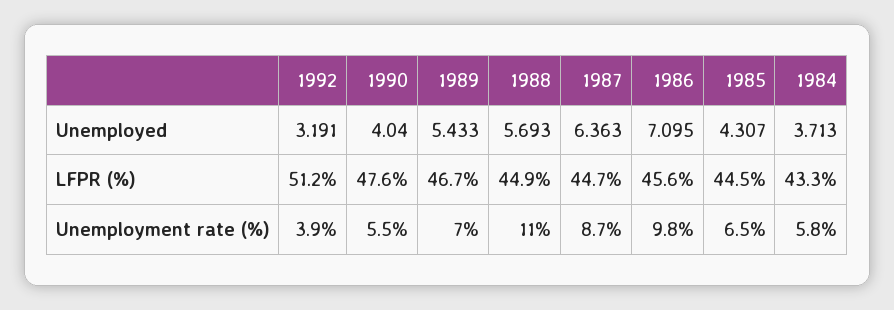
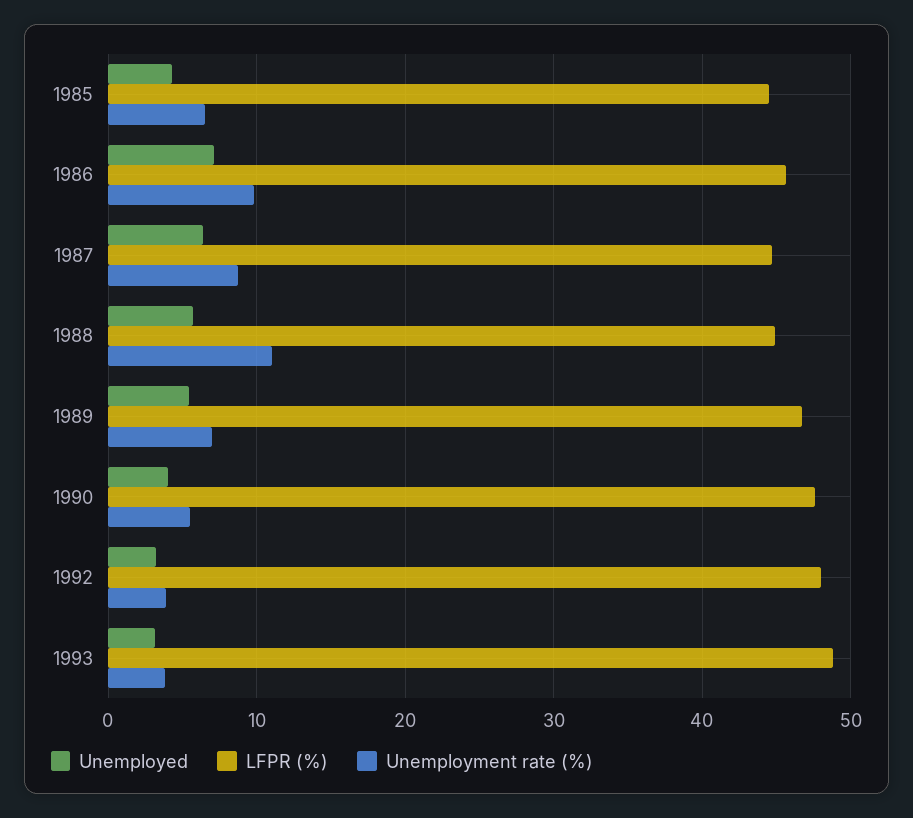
Unemployed, 1984: 3.713 -> none
LFPR (%), 1992: 51.2 -> 48
LFPR (%), 1984: 43.3 -> none
Unemployment rate (%), 1984: 5.8 -> none
Unemployed, 1993: none -> 3
LFPR (%), 1993: none -> 49
Unemployment rate (%), 1993: none -> 4

